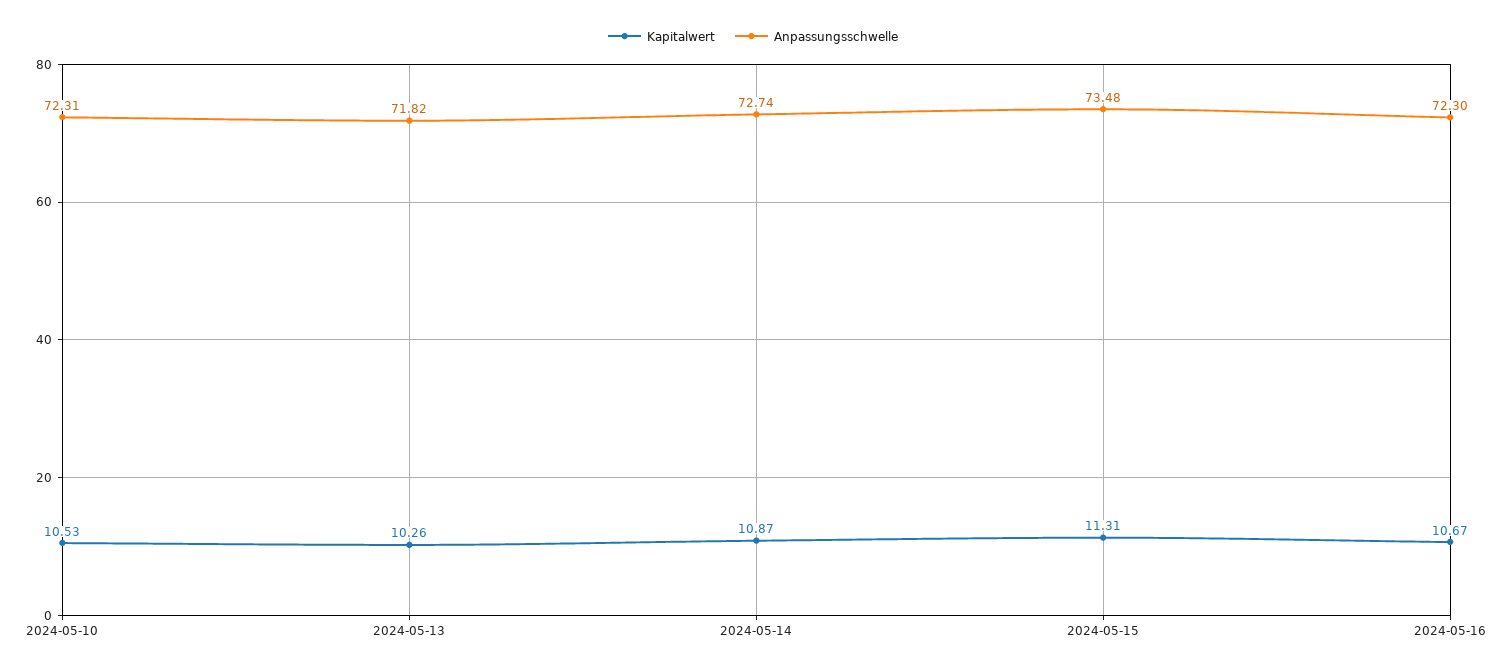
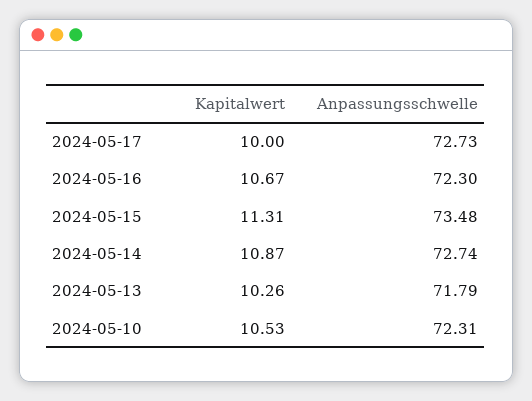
Anpassungsschwelle, 2024-05-13: 71.82 -> 71.79
Kapitalwert, 2024-05-17: none -> 10
Anpassungsschwelle, 2024-05-17: none -> 72.73

